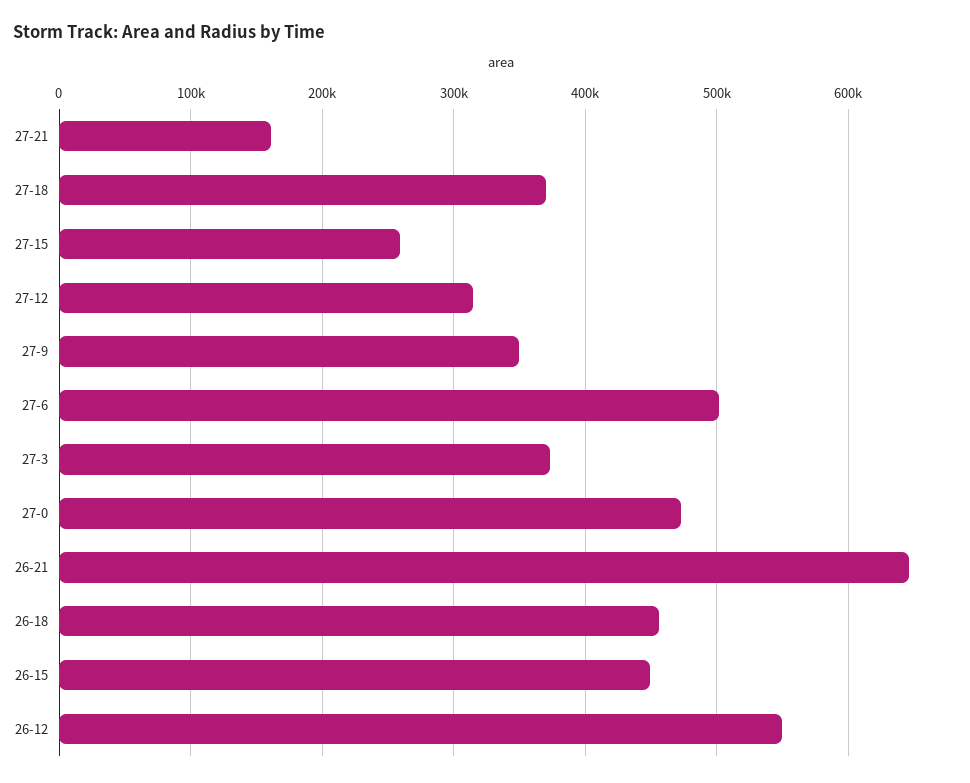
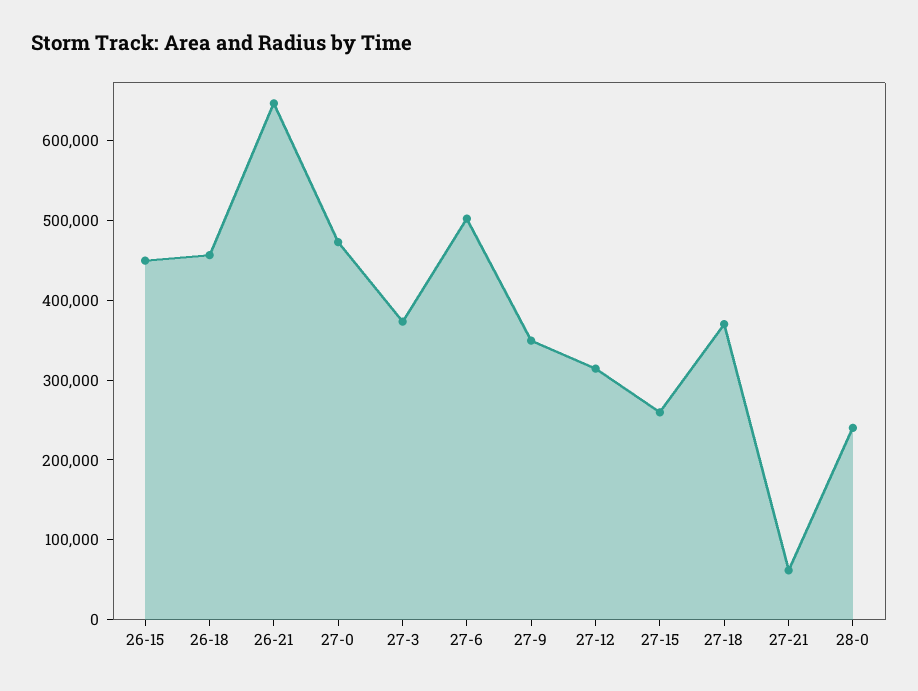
27-21: 160000 -> 60000
26-12: 550000 -> none
28-0: none -> 240000

